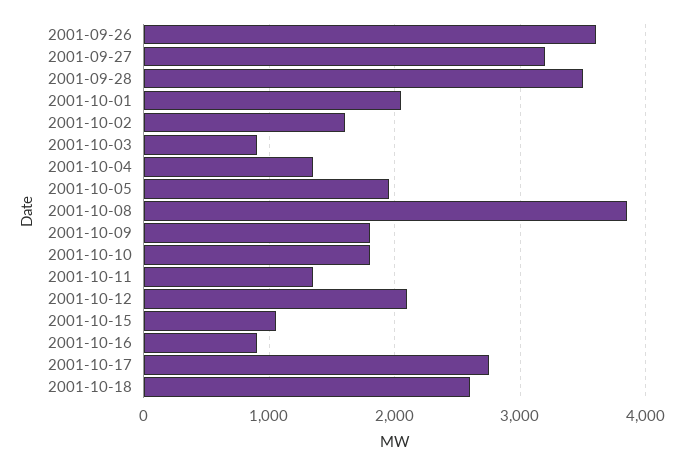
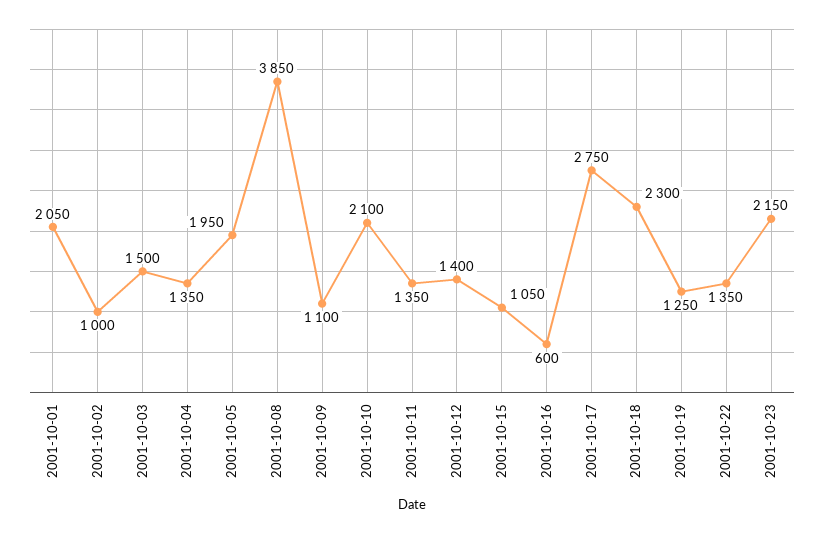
2001-09-26: 3600 -> none
2001-09-27: 3200 -> none
2001-09-28: 3500 -> none
2001-10-02: 1600 -> 1000
2001-10-03: 900 -> 1500
2001-10-09: 1800 -> 1100
2001-10-10: 1800 -> 2100
2001-10-12: 2100 -> 1400
2001-10-16: 900 -> 600
2001-10-18: 2600 -> 2300
2001-10-19: none -> 1250
2001-10-22: none -> 1350
2001-10-23: none -> 2150

